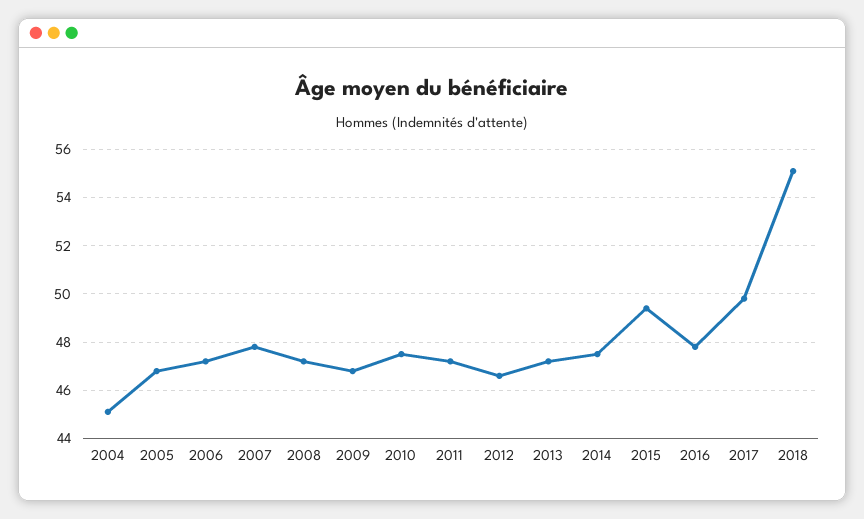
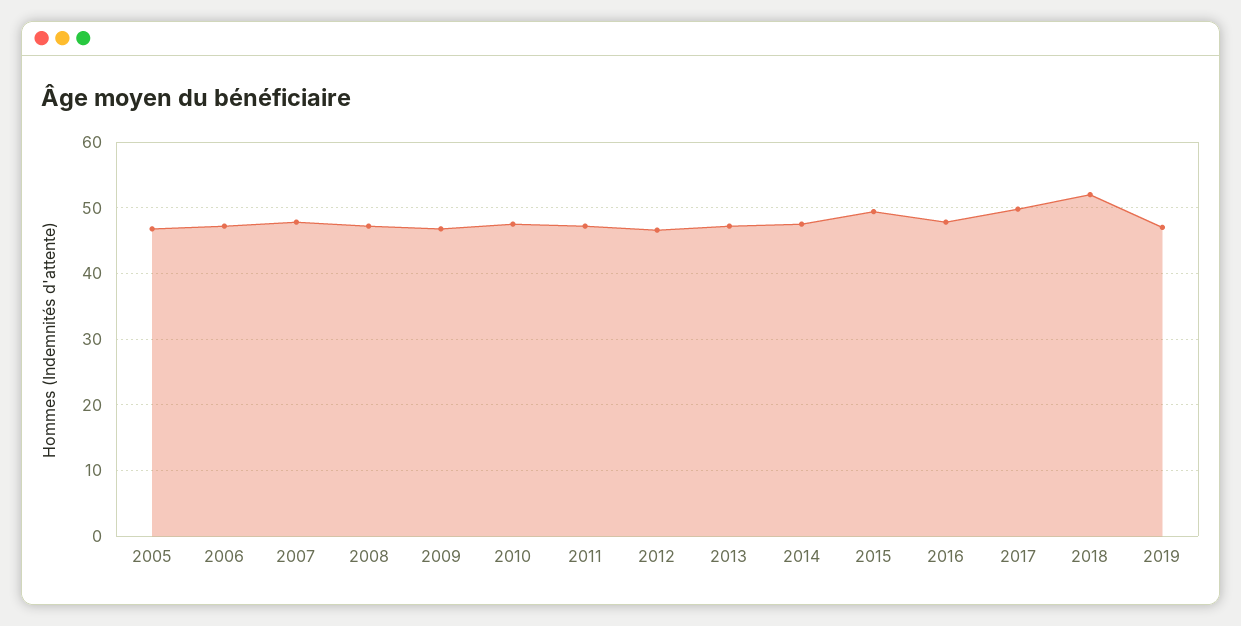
2004: 45 -> none
2018: 55 -> 52
2019: none -> 47

